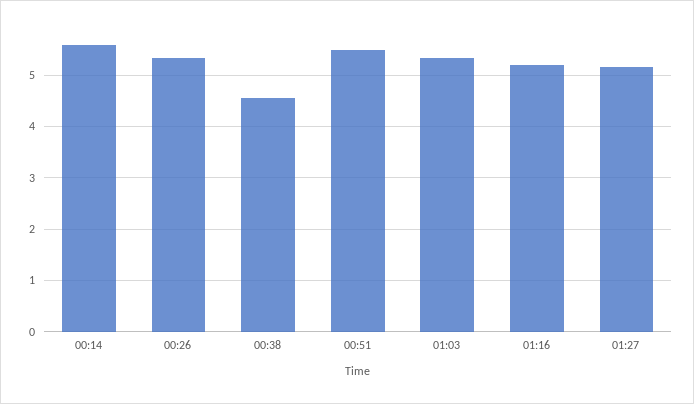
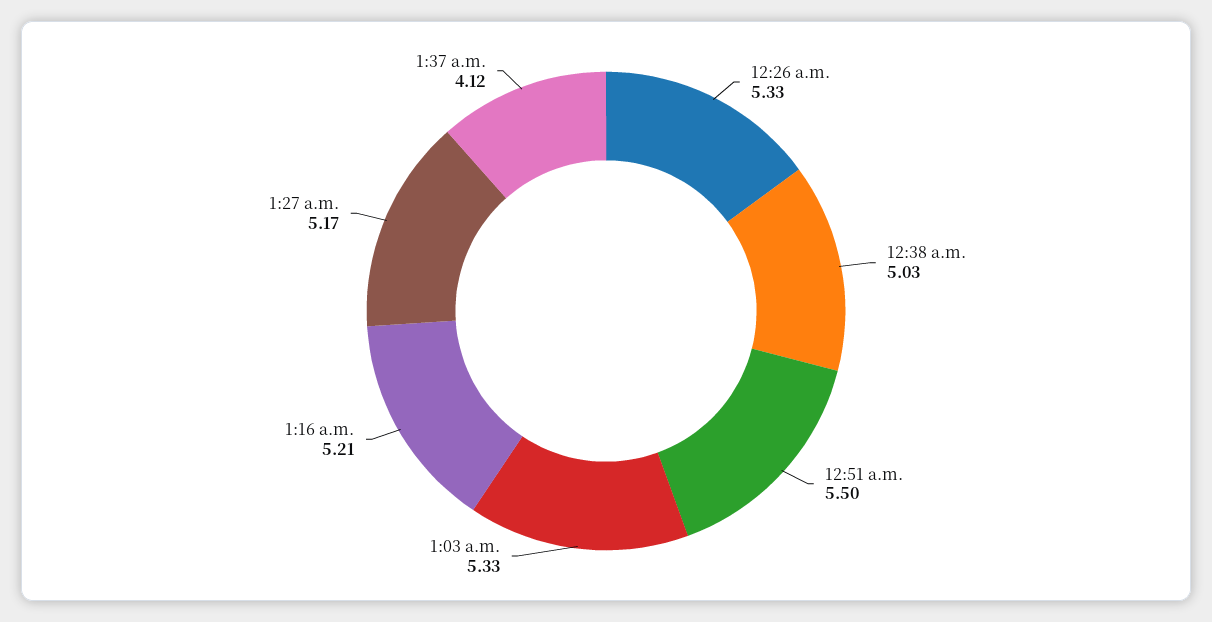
00:14: 5.6 -> none
00:38: 4.6 -> 5.03
1:37 a.m.: none -> 4.12

